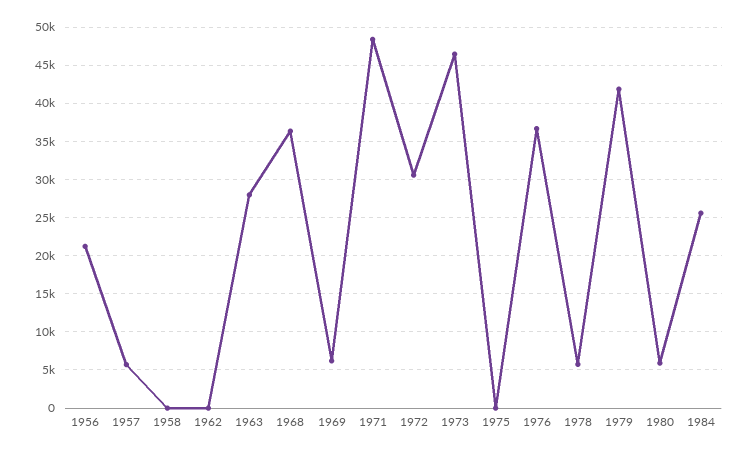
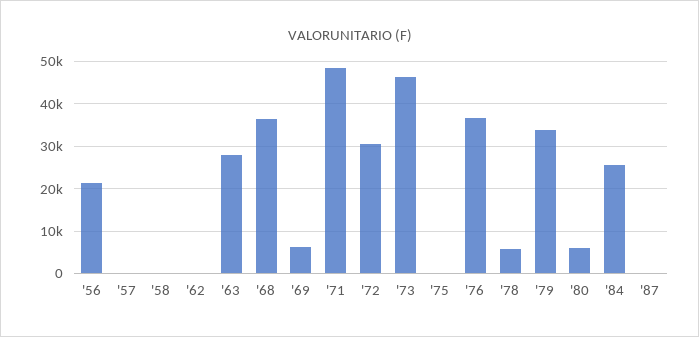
1957: 6000 -> 0
1979: 42000 -> 34000
'87: none -> 0

